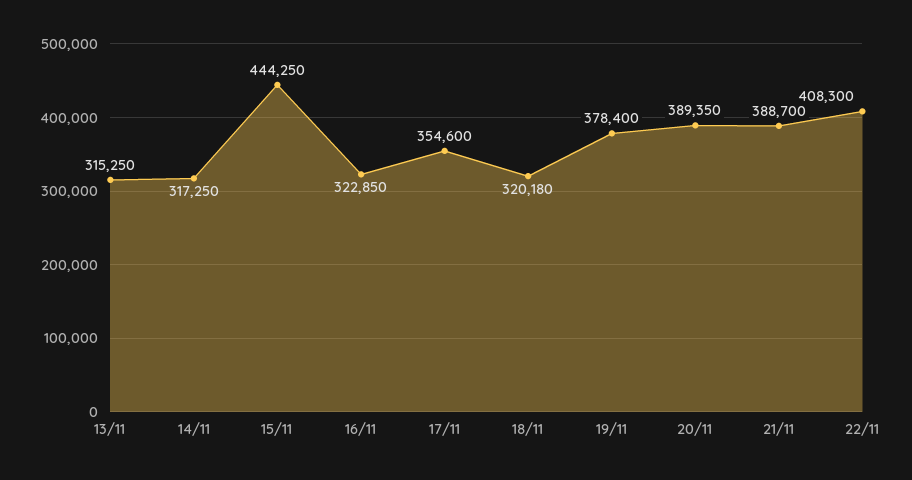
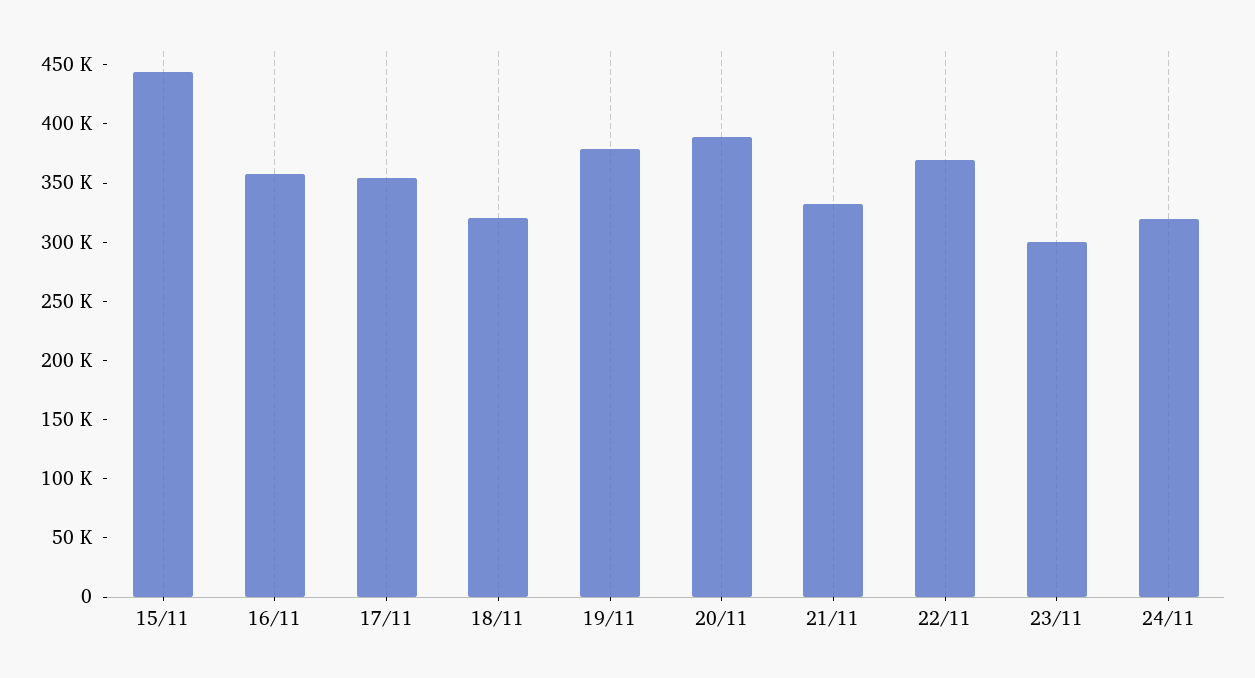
13/11: 315250 -> none
14/11: 317250 -> none
16/11: 322850 -> 360000
21/11: 388700 -> 330000
22/11: 408300 -> 370000
23/11: none -> 300000
24/11: none -> 320000

